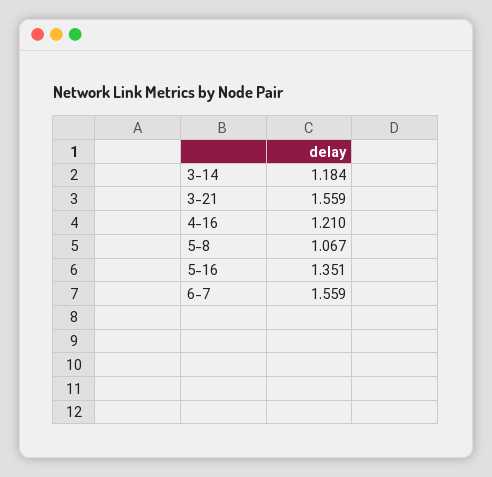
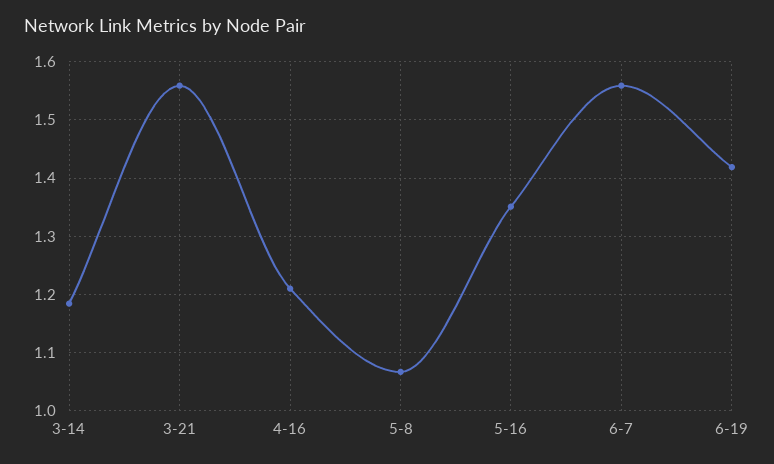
6-19: none -> 1.42

